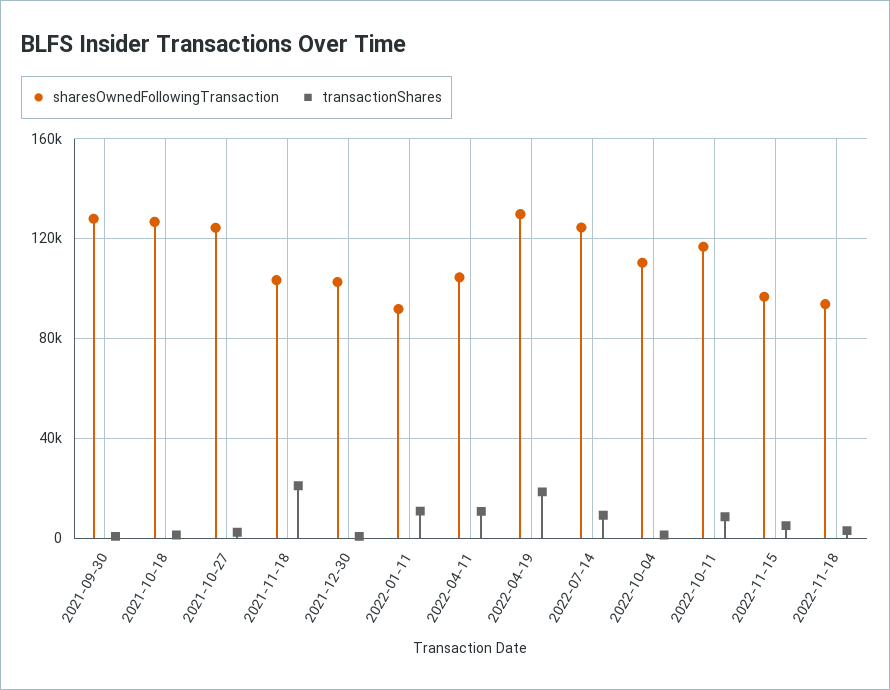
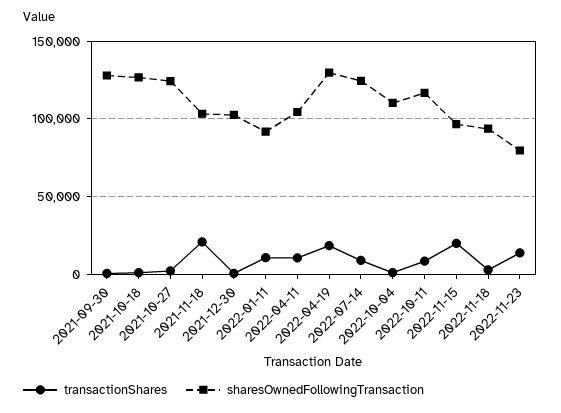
transactionShares, 2022-11-15: 5000 -> 20000
transactionShares, 2022-11-23: none -> 15000
sharesOwnedFollowingTransaction, 2022-11-23: none -> 80000

